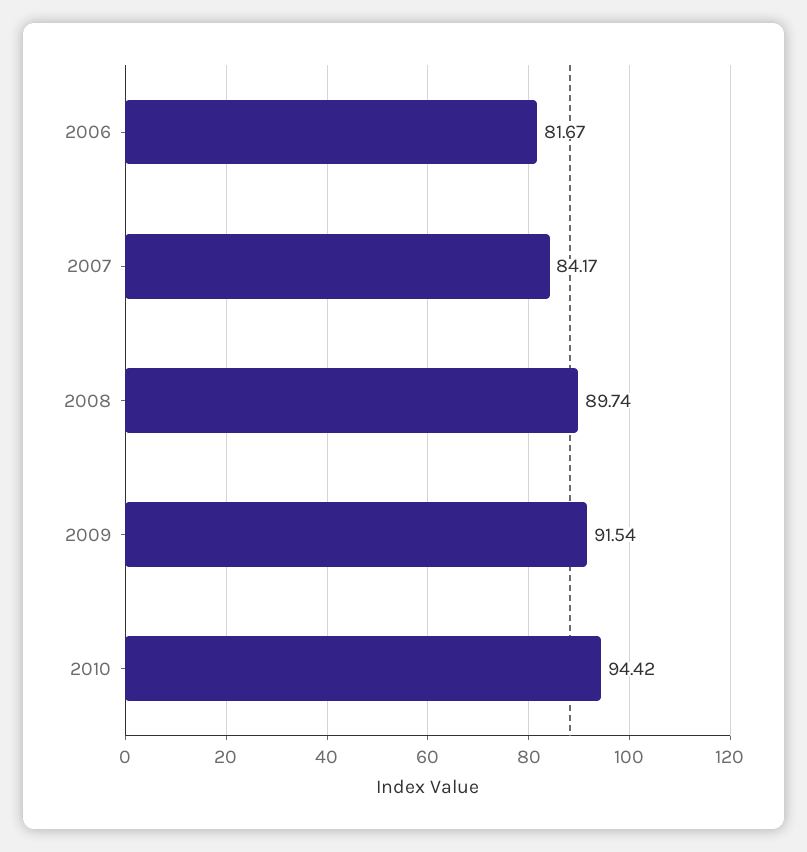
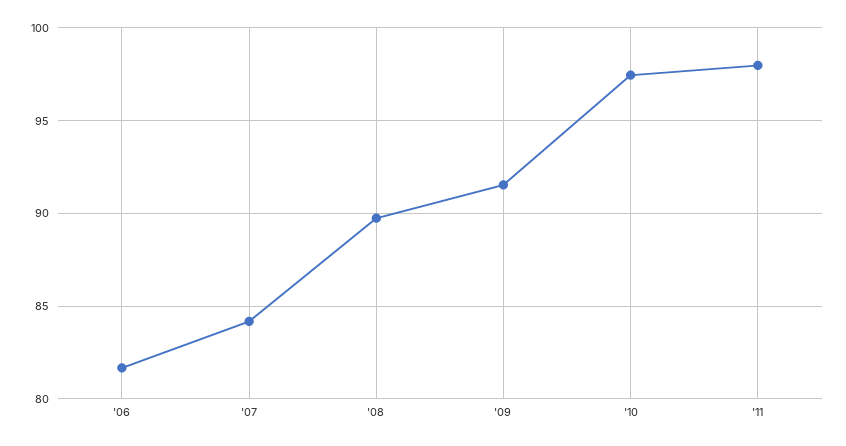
2010: 94.42 -> 97.5
'11: none -> 98

